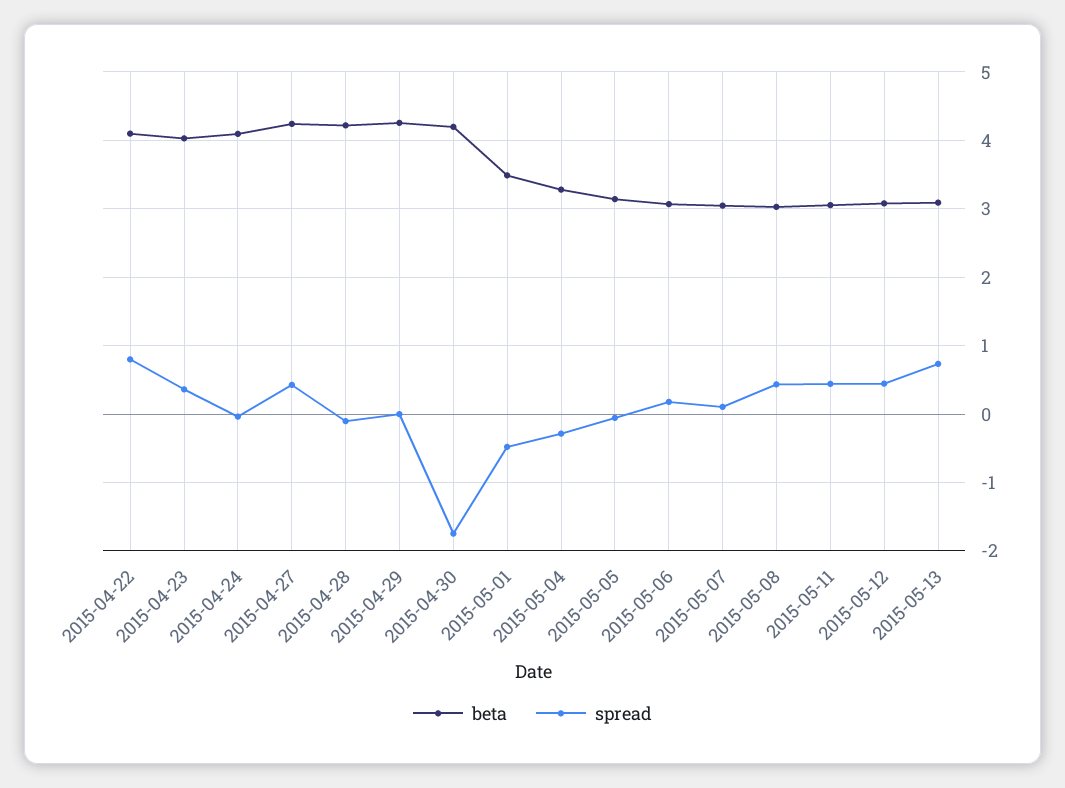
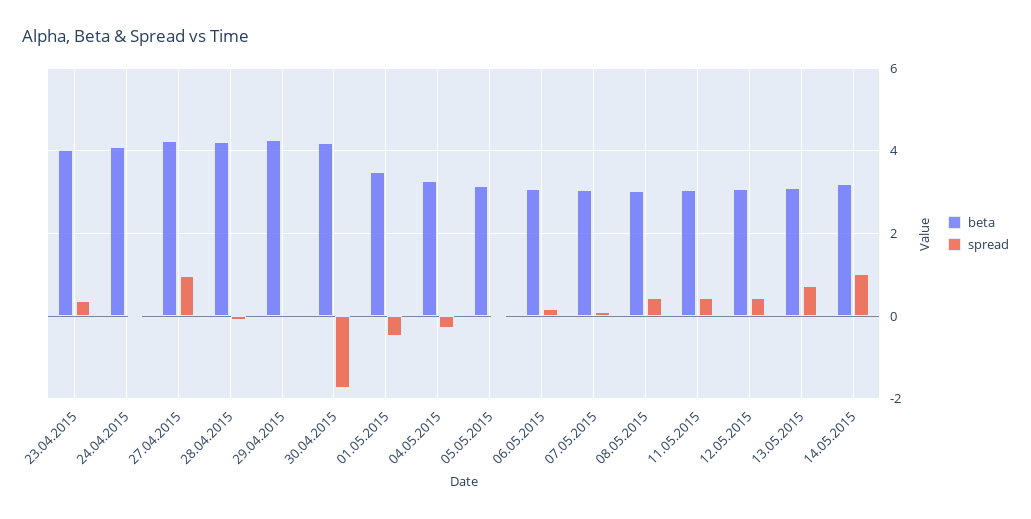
beta, 2015-04-22: 4.1 -> none
spread, 2015-04-22: 0.8 -> none
spread, 2015-04-27: 0.4 -> 1
beta, 14.05.2015: none -> 3.2
spread, 14.05.2015: none -> 1

